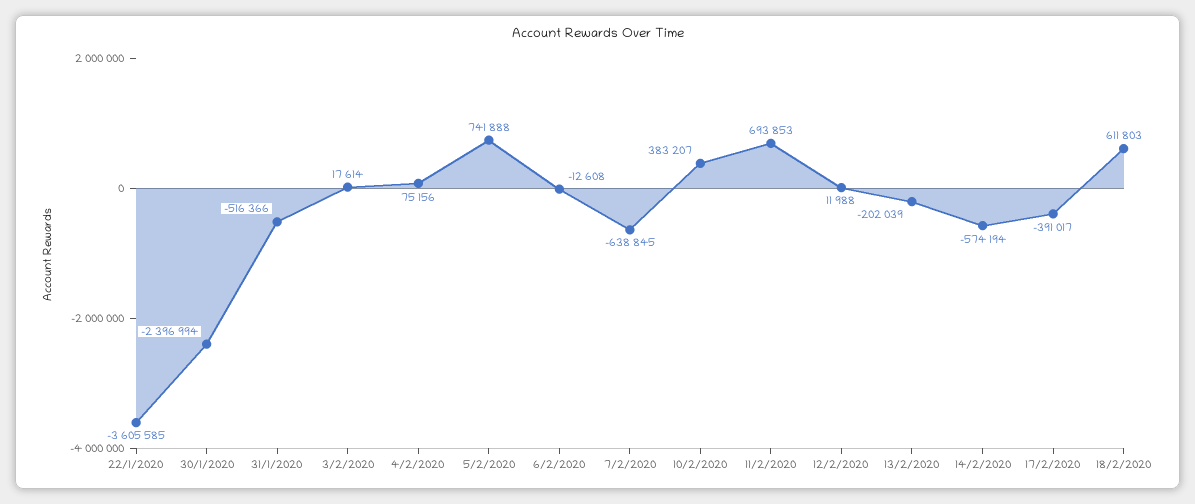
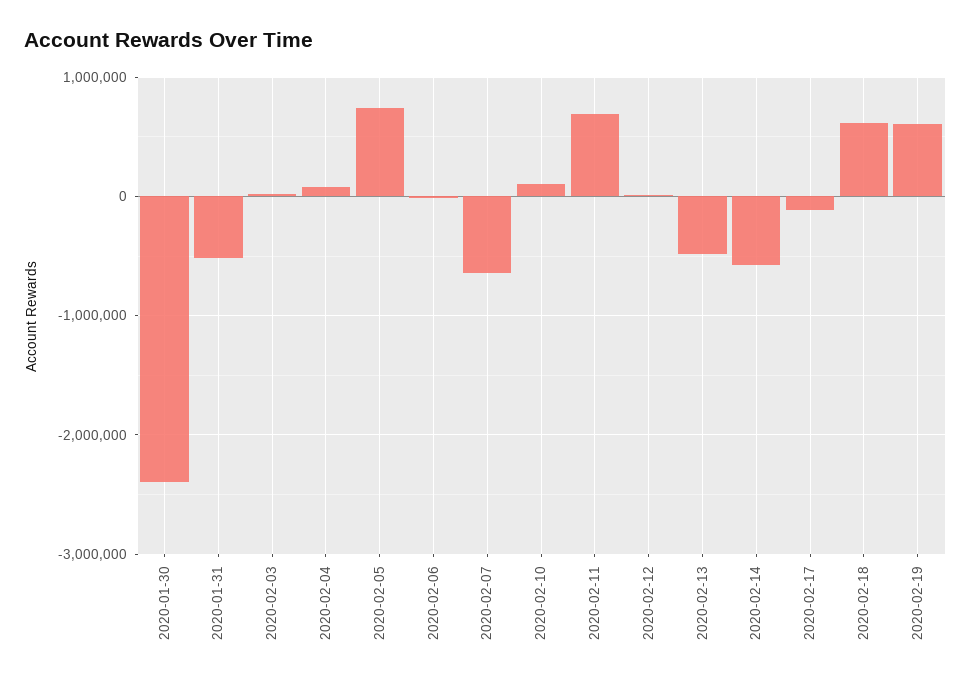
22/1/2020: -3605585 -> none
10/2/2020: 383207 -> 100000
13/2/2020: -202039 -> -500000
17/2/2020: -391017 -> -100000
2020-02-19: none -> 600000

